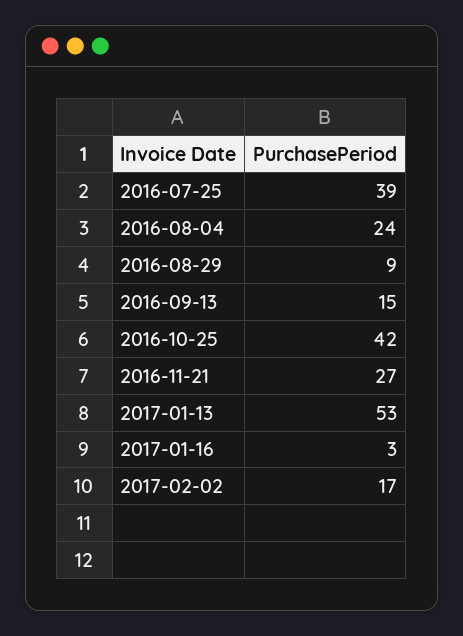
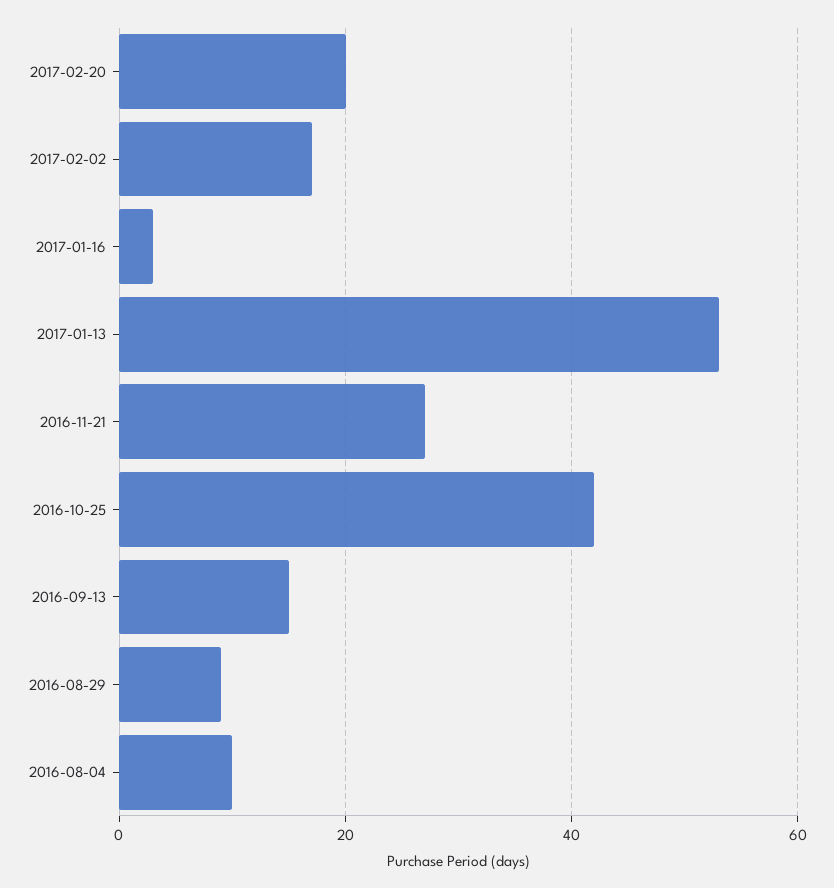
2016-07-25: 39 -> none
2016-08-04: 24 -> 10
2017-02-20: none -> 20

